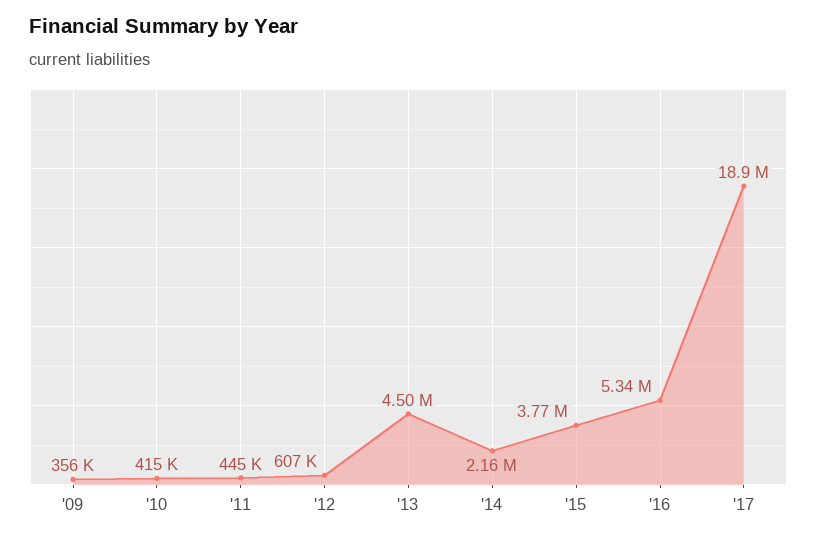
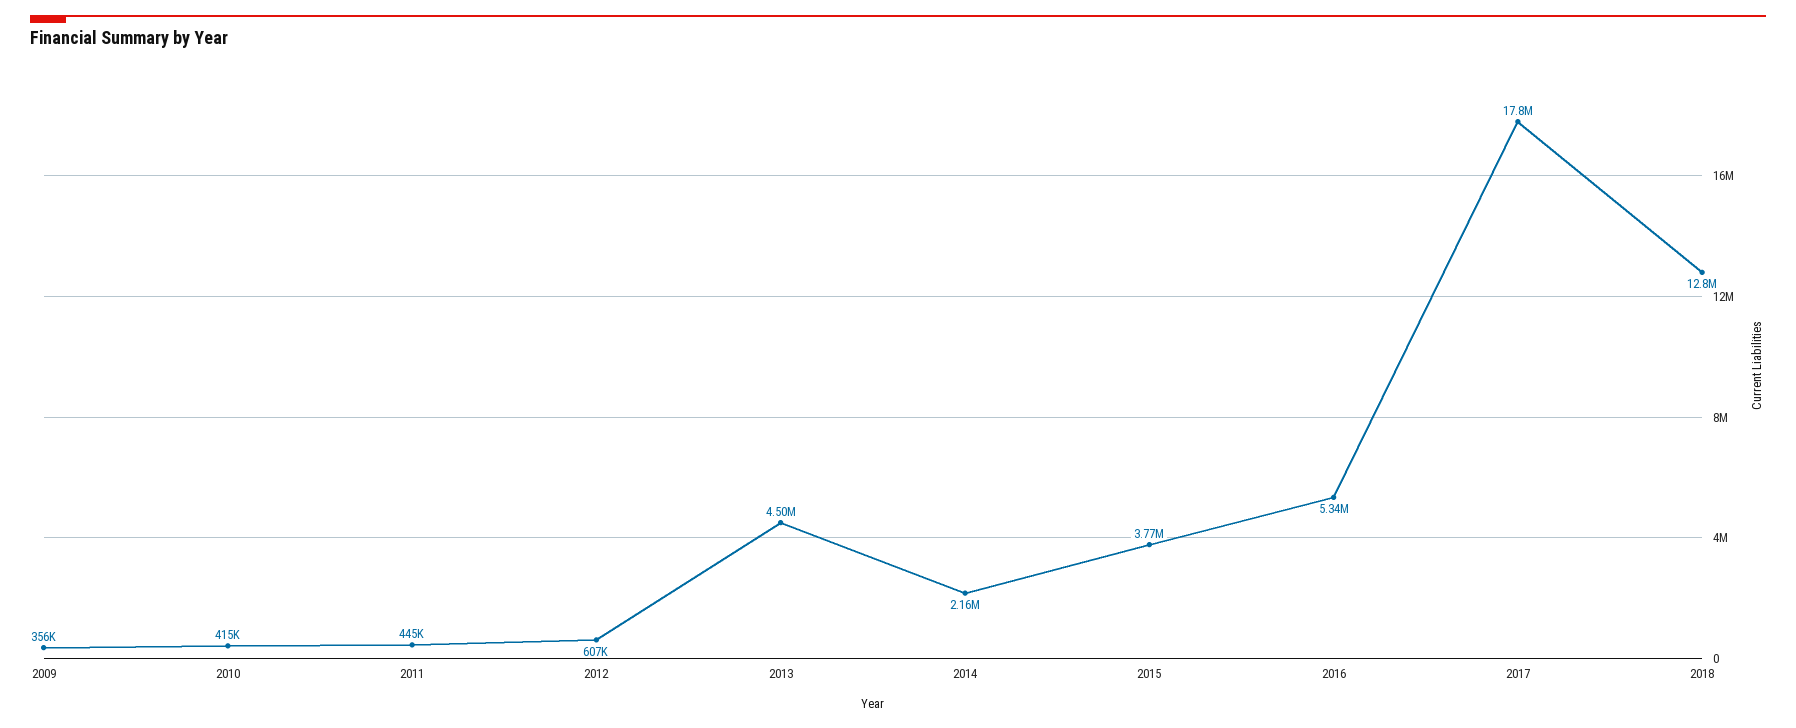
'17: 18900000 -> 17800000
2018: none -> 12800000

